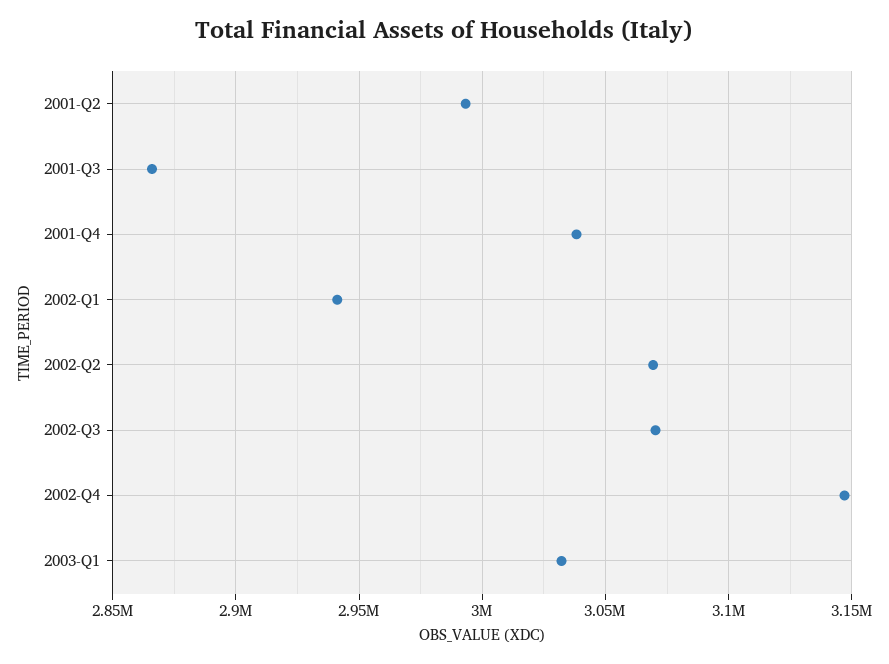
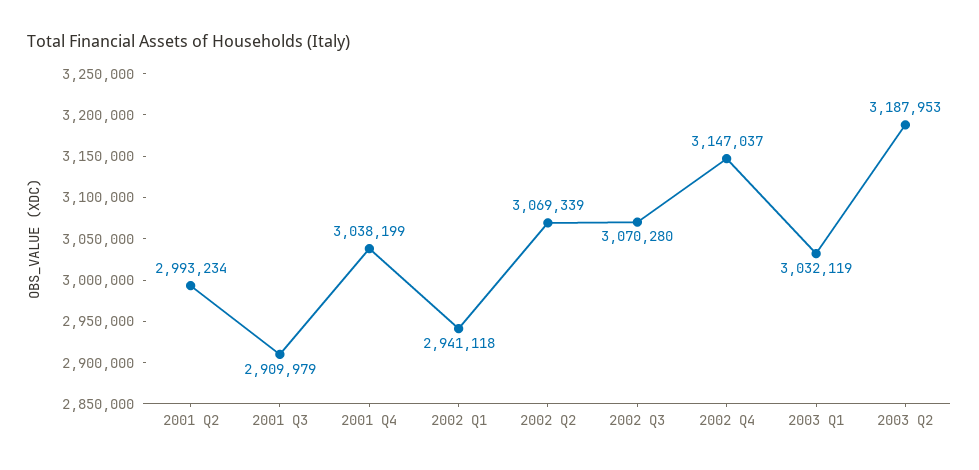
2001-Q3: 2865000 -> 2909979
2003 Q2: none -> 3187953

